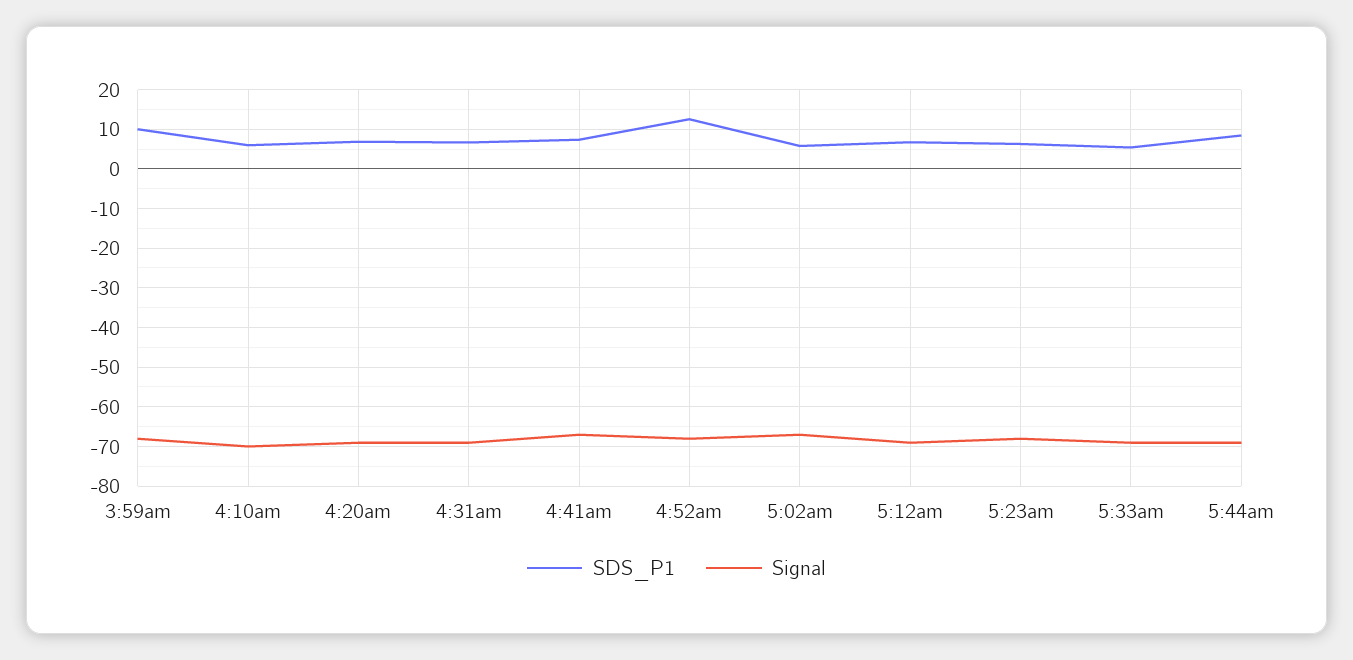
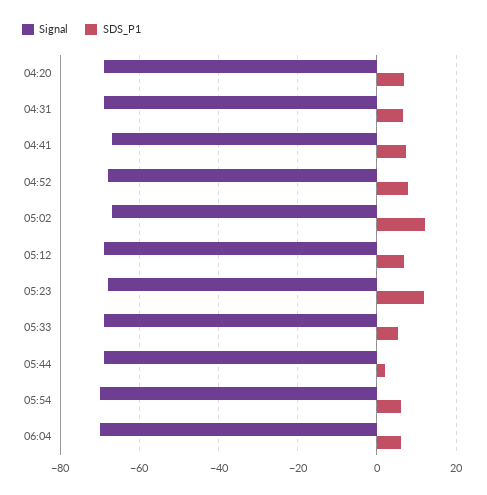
SDS_P1, 3:59am: 10 -> none
Signal, 3:59am: -68 -> none
SDS_P1, 4:10am: 6 -> none
Signal, 4:10am: -70 -> none
SDS_P1, 4:52am: 12 -> 8
SDS_P1, 5:02am: 6 -> 12
SDS_P1, 5:23am: 6 -> 12
SDS_P1, 5:44am: 8 -> 2
Signal, 05:54: none -> -70
SDS_P1, 05:54: none -> 6
Signal, 06:04: none -> -70
SDS_P1, 06:04: none -> 6

